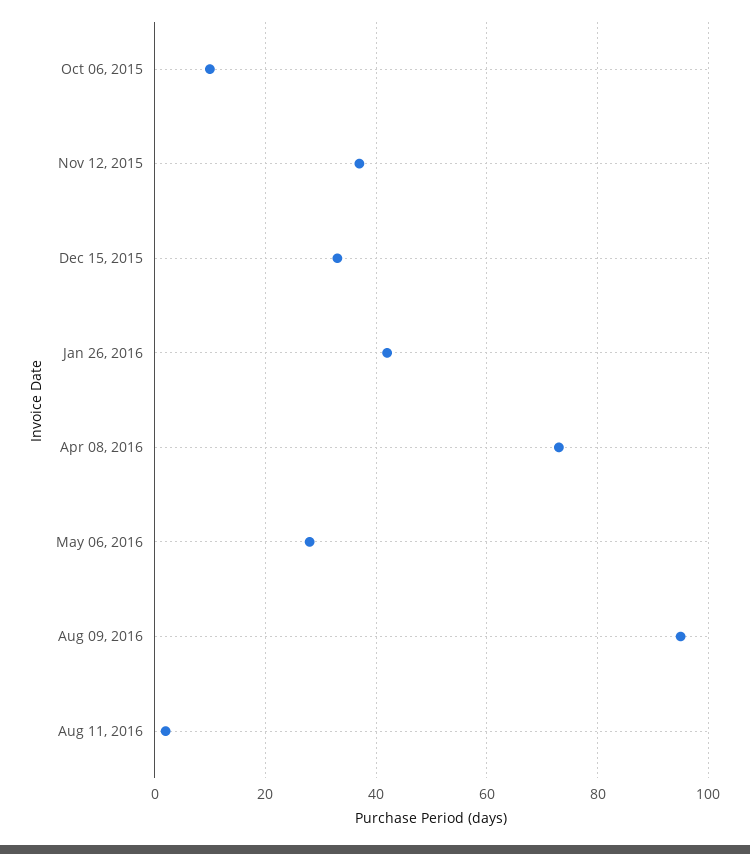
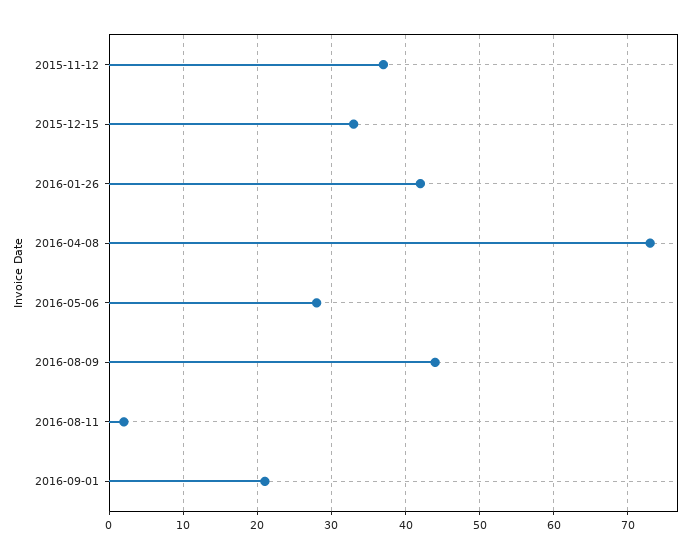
Oct 06, 2015: 10 -> none
Aug 09, 2016: 95 -> 44
2016-09-01: none -> 21

